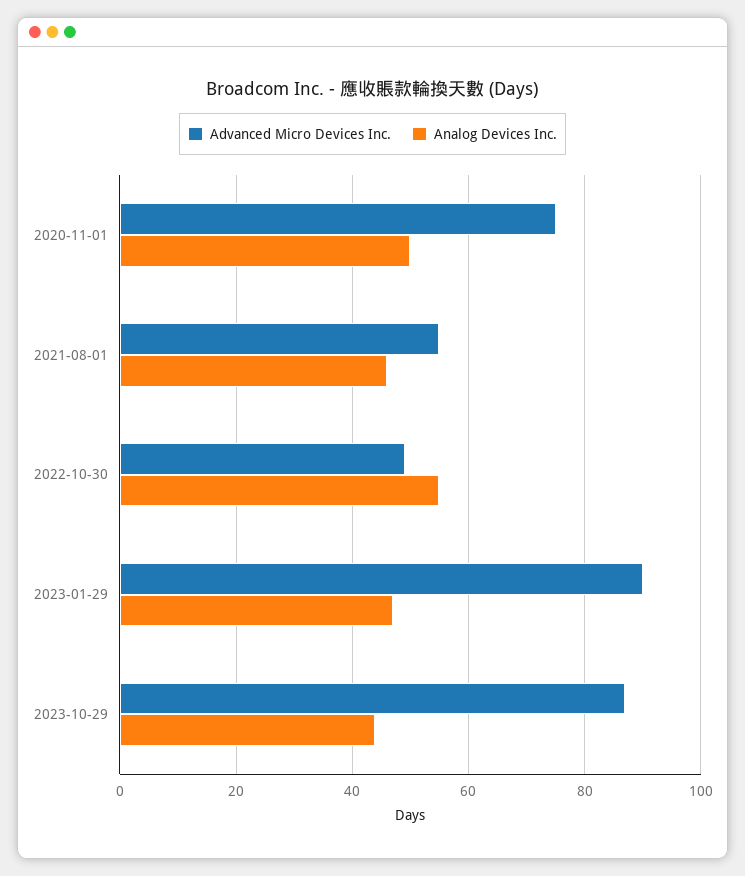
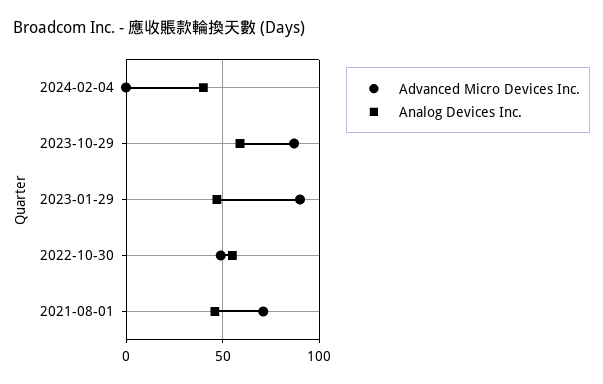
Advanced Micro Devices Inc., 2020-11-01: 75 -> none
Analog Devices Inc., 2020-11-01: 50 -> none
Advanced Micro Devices Inc., 2021-08-01: 55 -> 70
Analog Devices Inc., 2023-10-29: 45 -> 60
Advanced Micro Devices Inc., 2024-02-04: none -> 0
Analog Devices Inc., 2024-02-04: none -> 40

